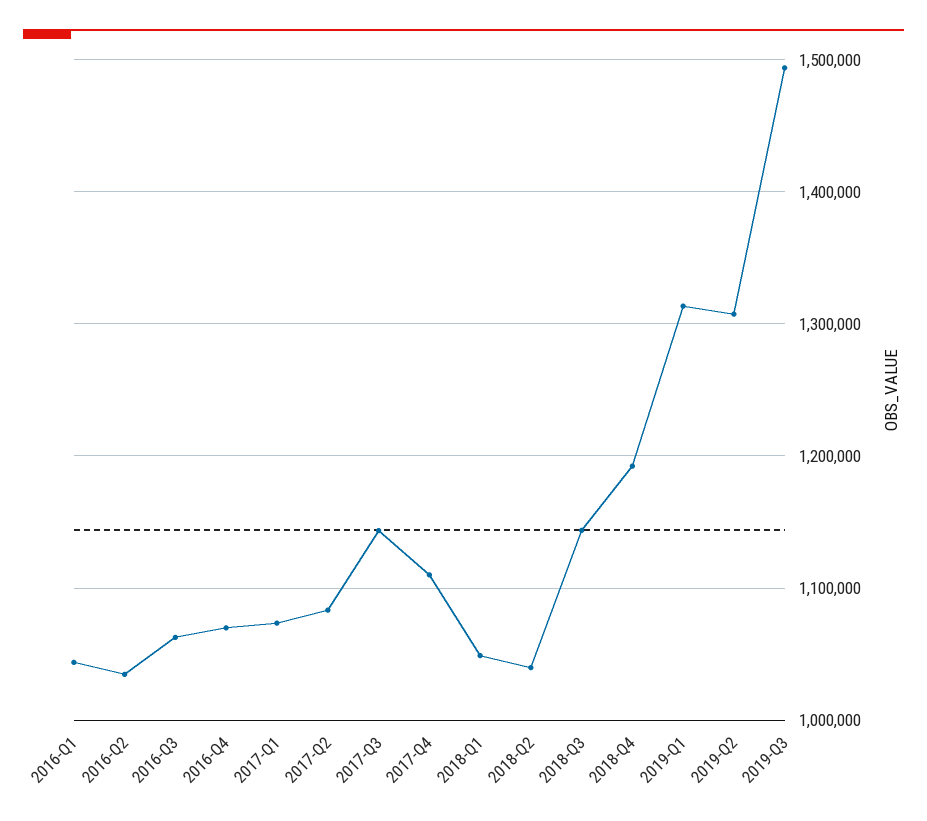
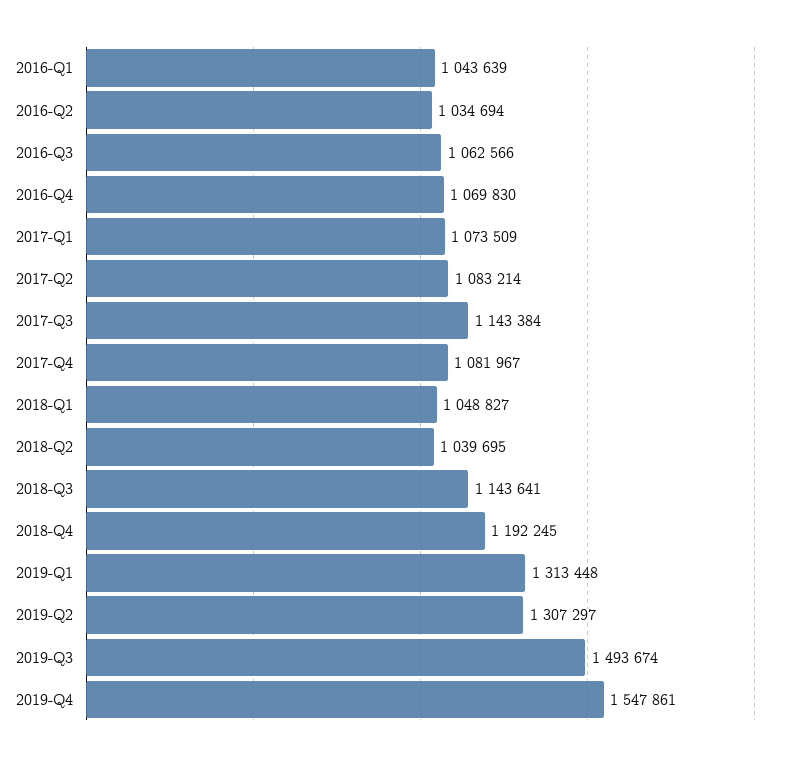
2017-Q4: 1110000 -> 1081967
2019-Q4: none -> 1547861

